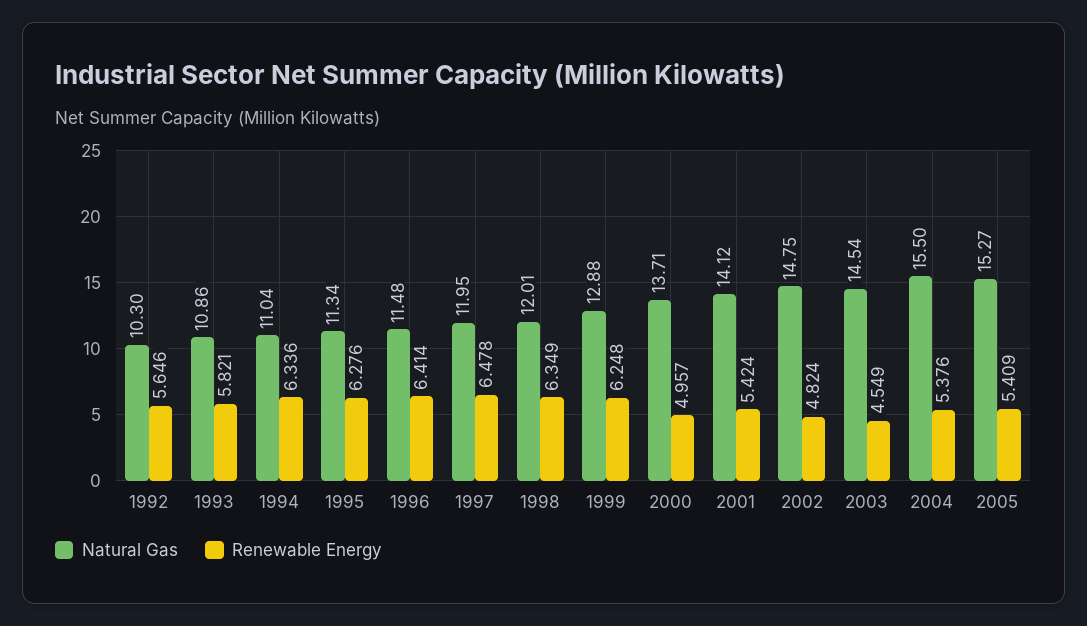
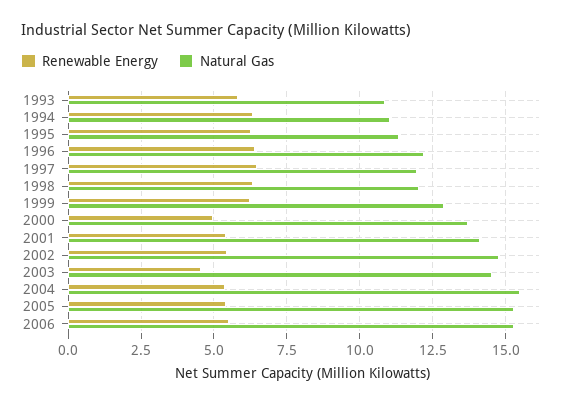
Natural Gas, 1992: 10.3 -> none
Renewable Energy, 1992: 5.646 -> none
Natural Gas, 1996: 11.48 -> 12.25
Renewable Energy, 2002: 4.824 -> 5.5
Renewable Energy, 2006: none -> 5.5
Natural Gas, 2006: none -> 15.25

